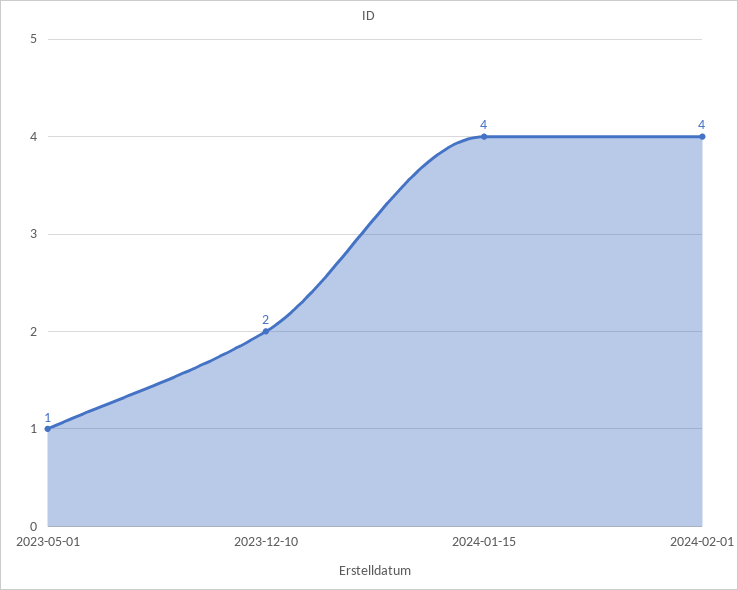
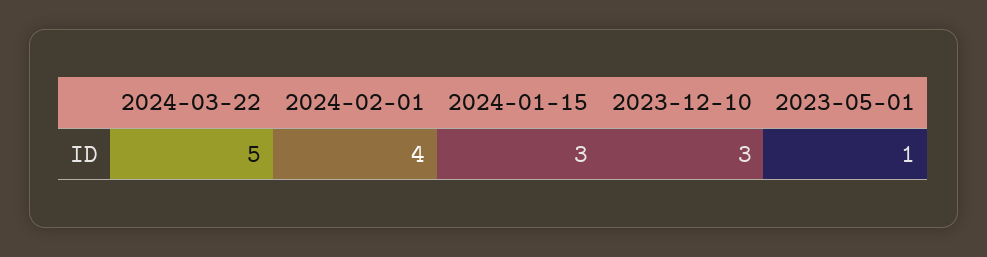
2023-12-10: 2 -> 3
2024-01-15: 4 -> 3
2024-03-22: none -> 5

